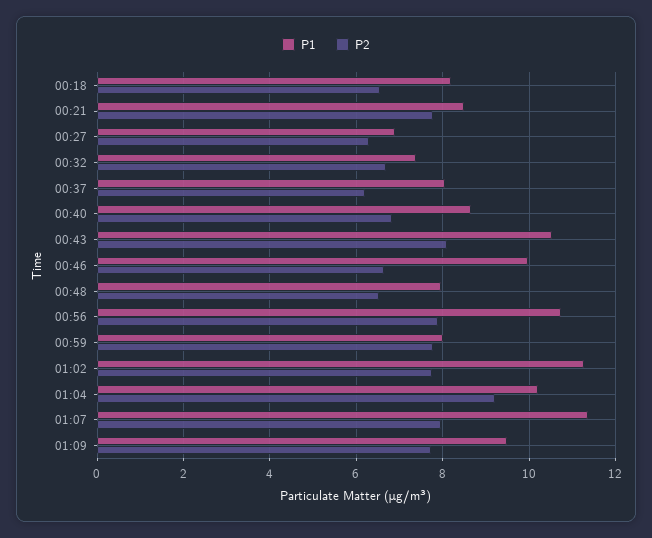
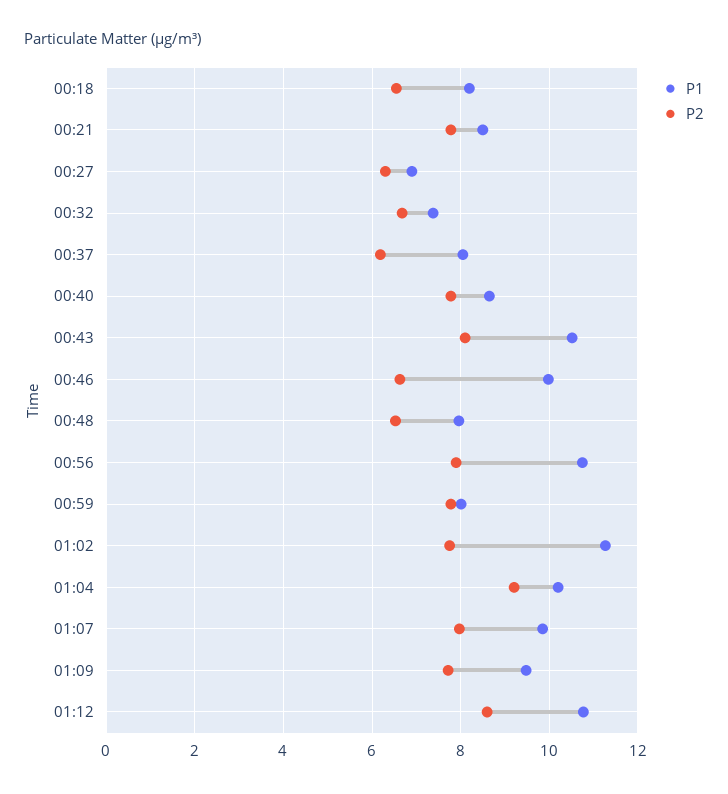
P2, 00:40: 6.8 -> 7.8
P1, 01:07: 11.4 -> 9.8
P1, 01:12: none -> 10.8
P2, 01:12: none -> 8.6

